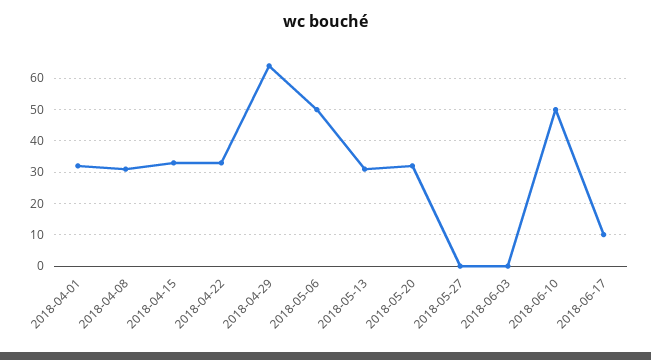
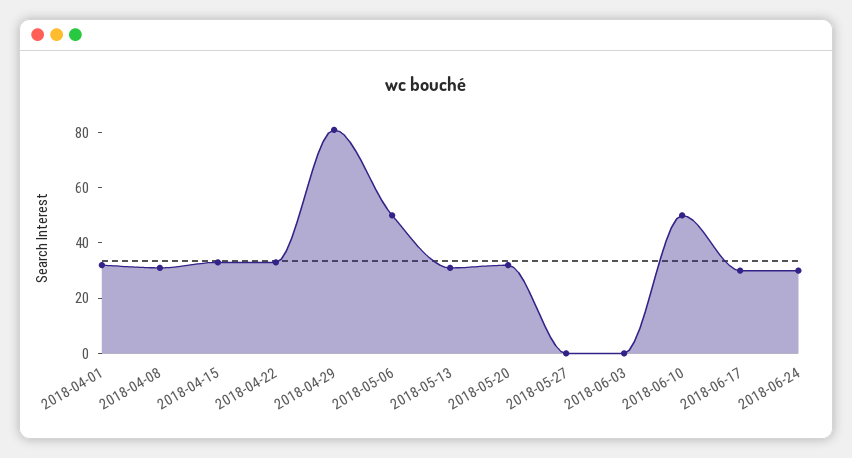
2018-04-29: 65 -> 80
2018-06-17: 10 -> 30
2018-06-24: none -> 30

